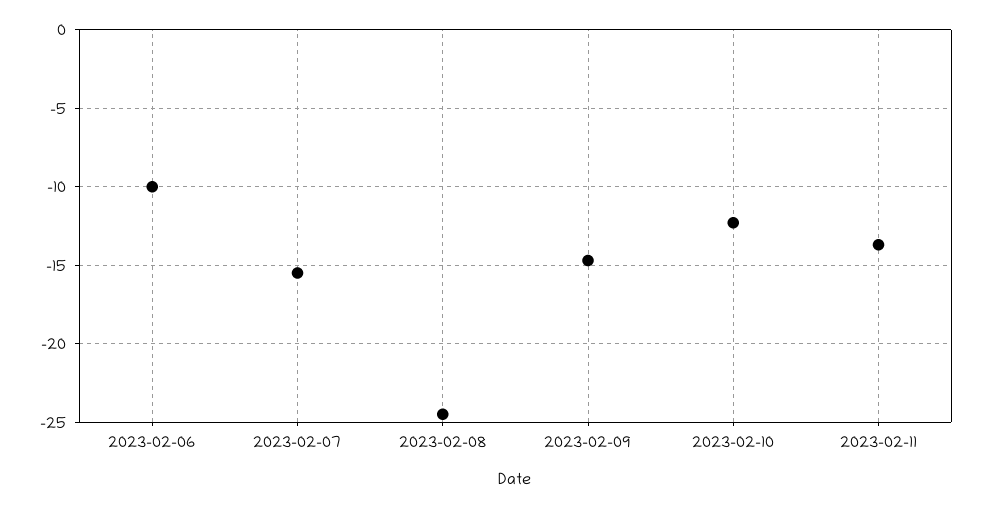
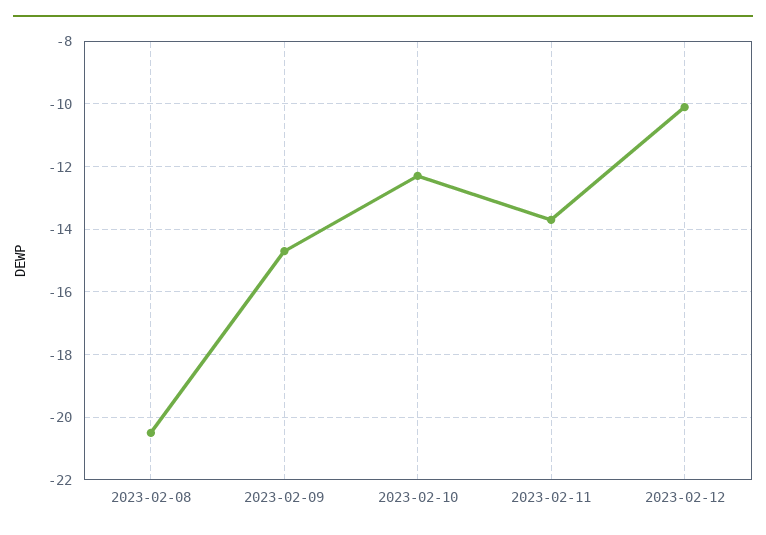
2023-02-06: -10 -> none
2023-02-07: -15.5 -> none
2023-02-08: -24.5 -> -20.5
2023-02-12: none -> -10

